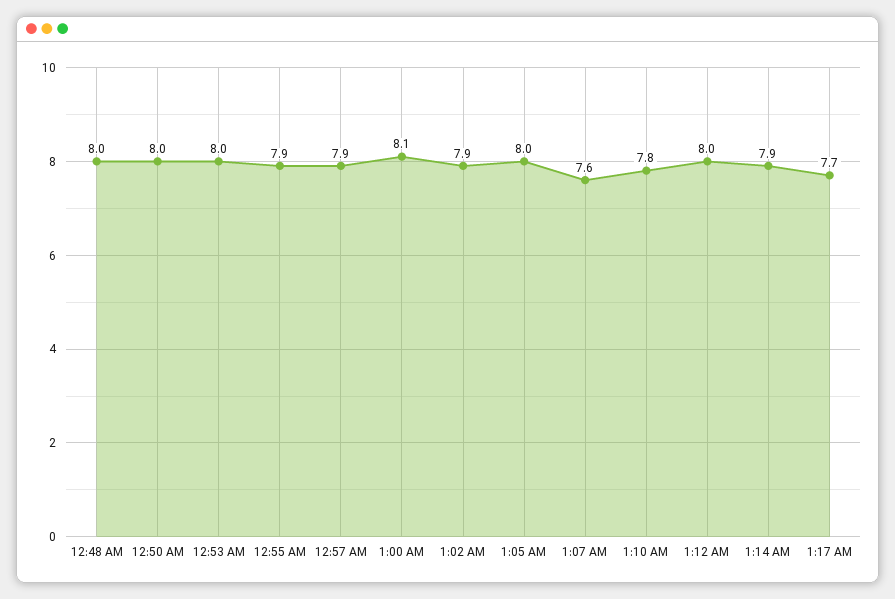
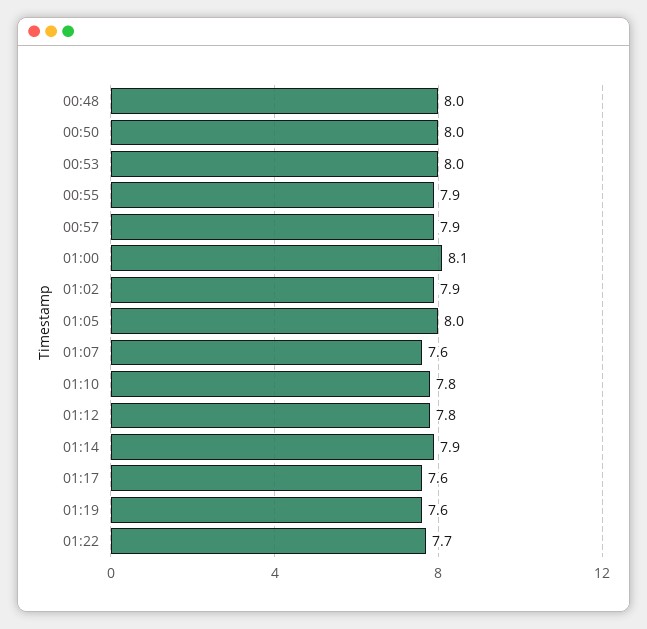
1:12 AM: 8 -> 7.8
1:17 AM: 7.7 -> 7.6
01:19: none -> 7.6
01:22: none -> 7.7

